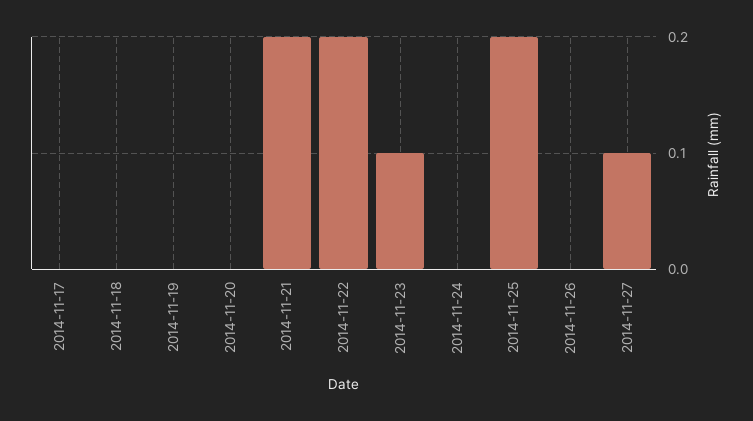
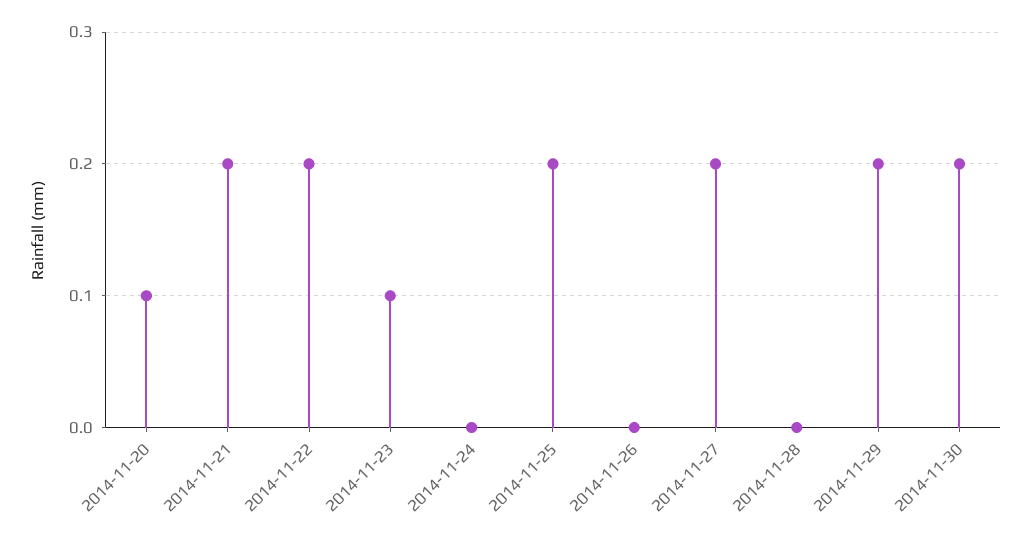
2014-11-17: 0 -> none
2014-11-18: 0 -> none
2014-11-19: 0 -> none
2014-11-20: 0 -> 0.1
2014-11-27: 0.1 -> 0.2
2014-11-28: none -> 0
2014-11-29: none -> 0.2
2014-11-30: none -> 0.2

